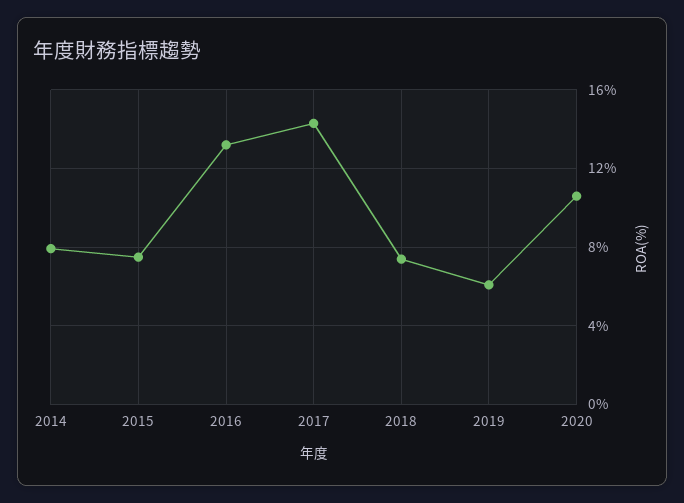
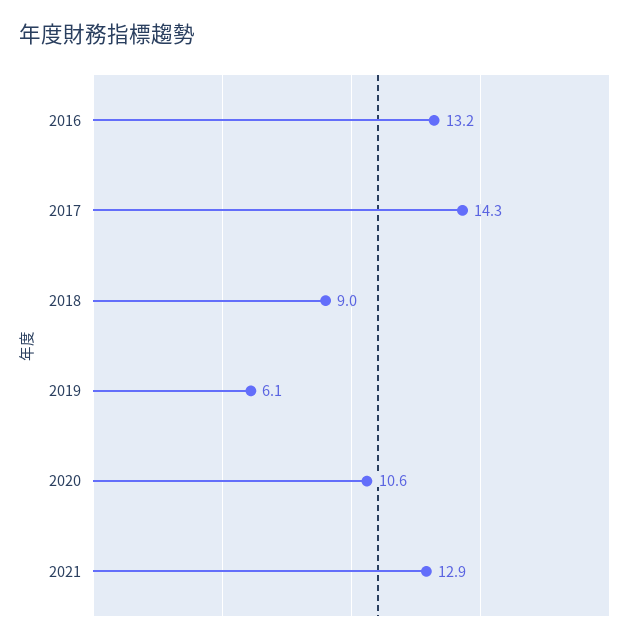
2014: 8 -> none
2015: 7.5 -> none
2018: 7.5 -> 9
2021: none -> 12.9

